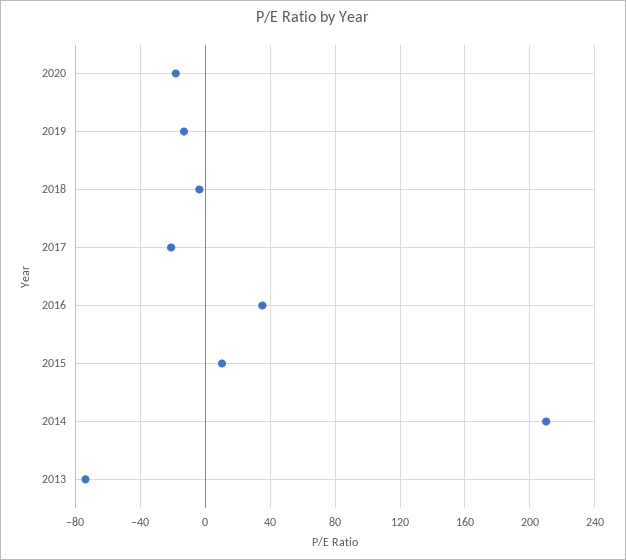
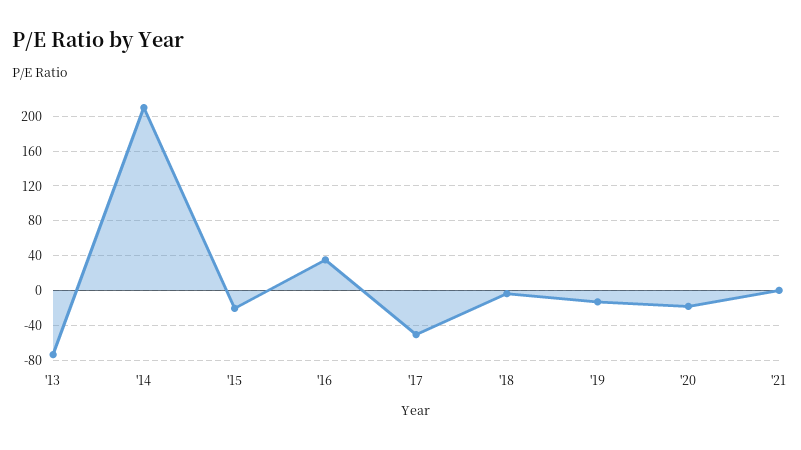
2017: -20 -> -50
2015: 10 -> -20
'21: none -> 0

